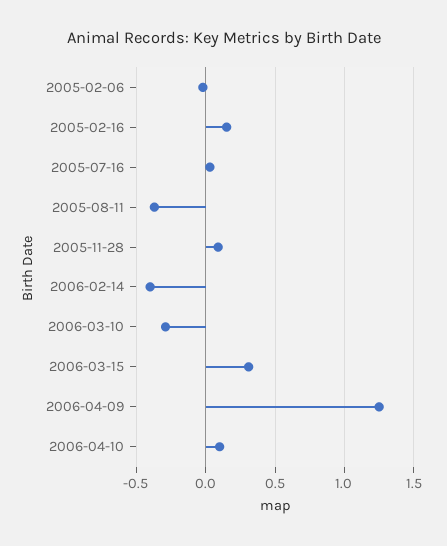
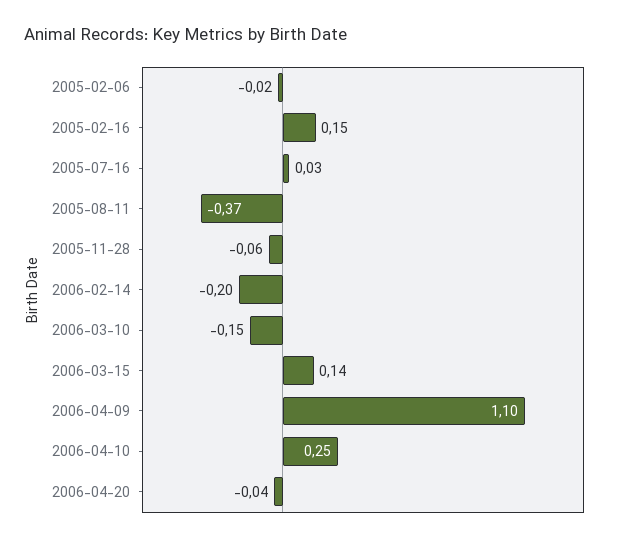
2005-11-28: 0.1 -> -0.06
2006-02-14: -0.4 -> -0.2
2006-03-10: -0.3 -> -0.15
2006-03-15: 0.3 -> 0.14
2006-04-09: 1.25 -> 1.1
2006-04-10: 0.1 -> 0.25
2006-04-20: none -> -0.04

